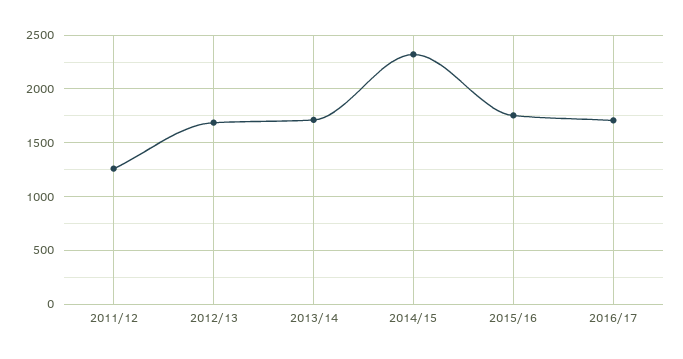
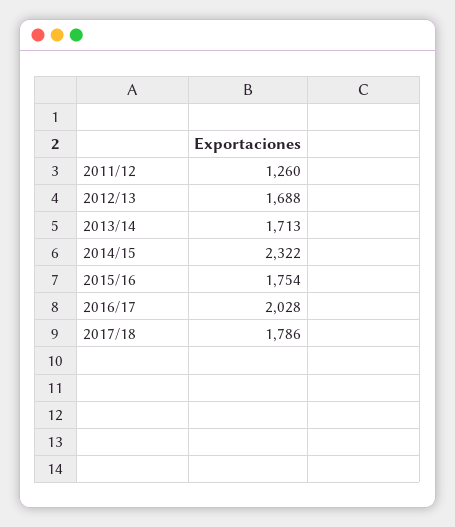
2016/17: 1700 -> 2028
2017/18: none -> 1786

